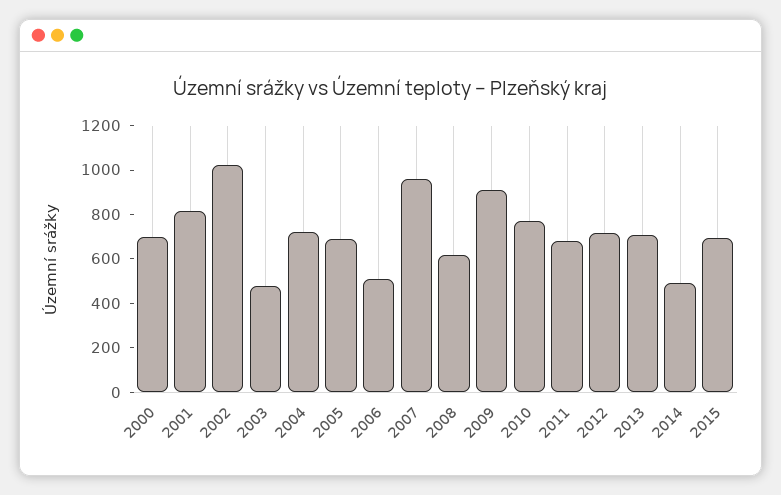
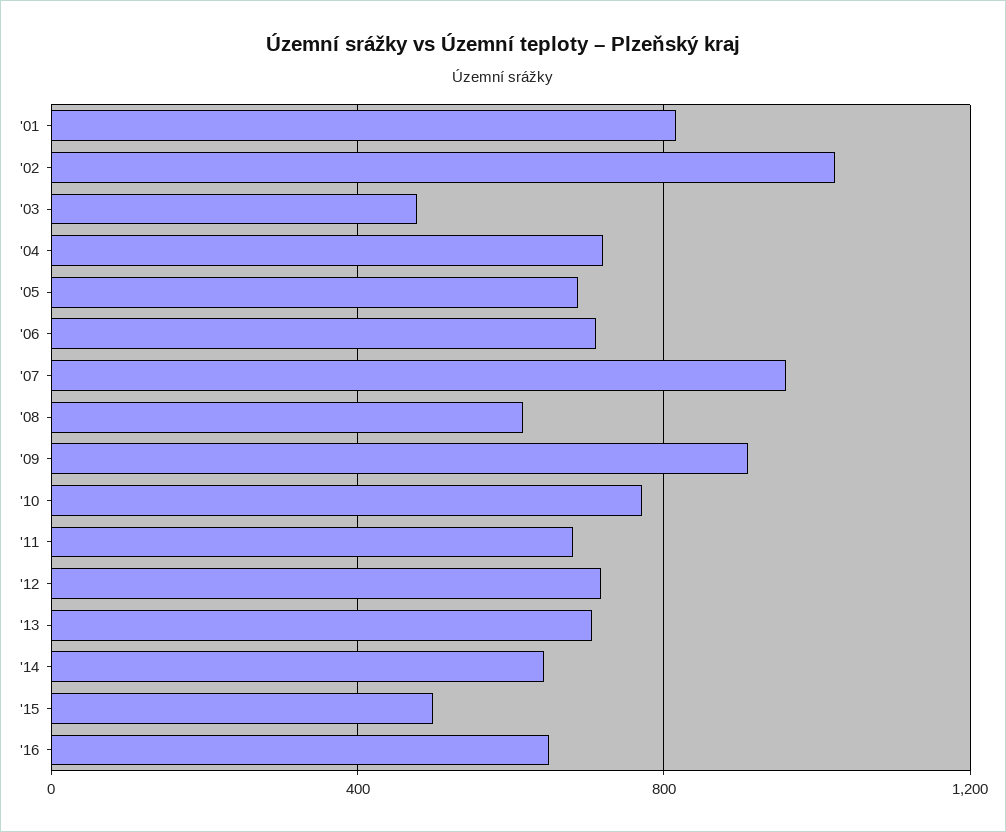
2000: 700 -> none
2006: 500 -> 700
2014: 500 -> 650
2015: 700 -> 500
'16: none -> 650

